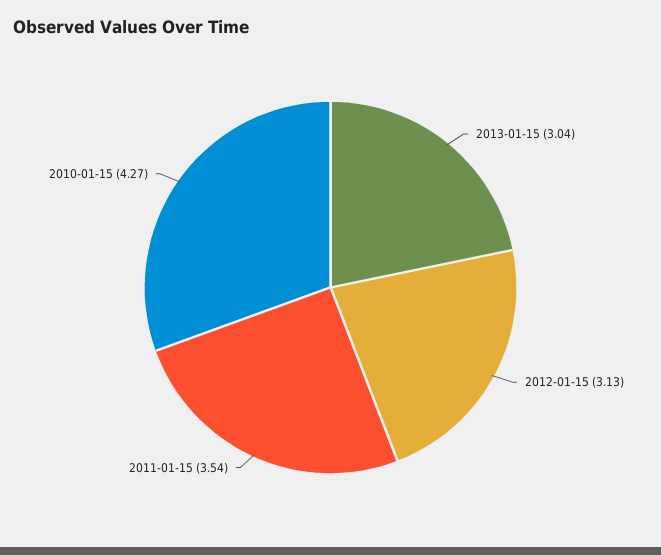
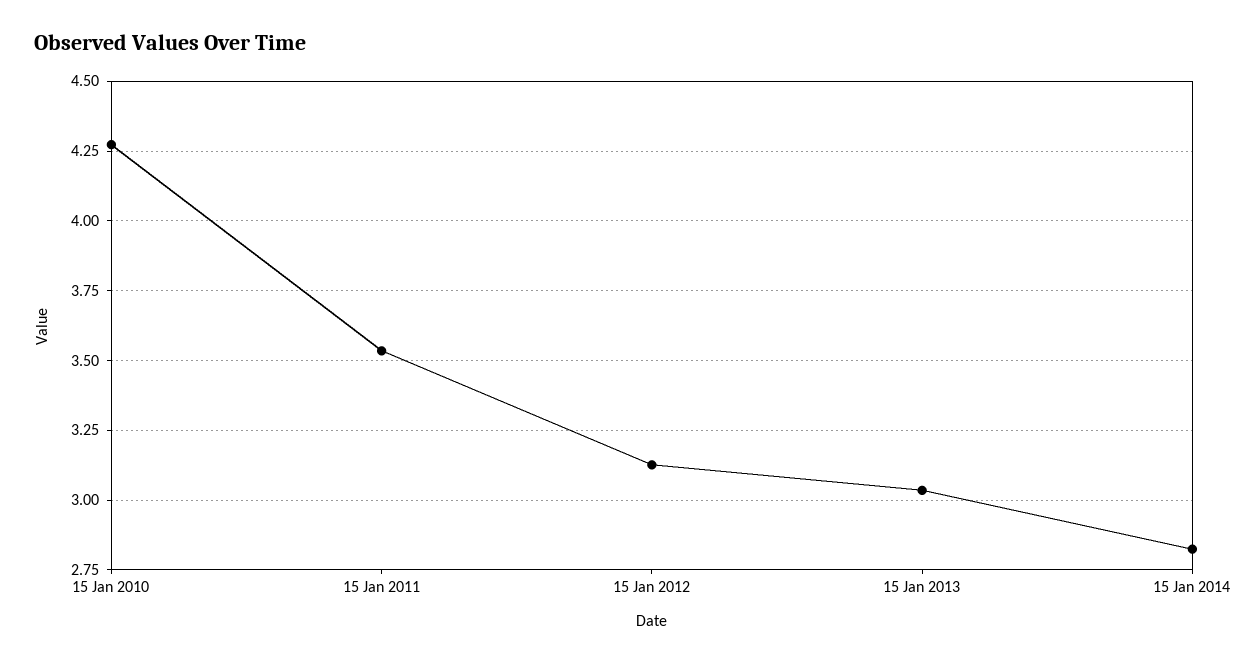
15 Jan 2014: none -> 2.825

